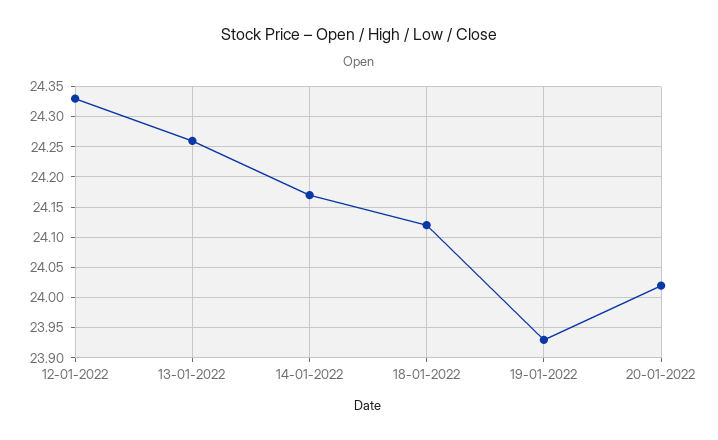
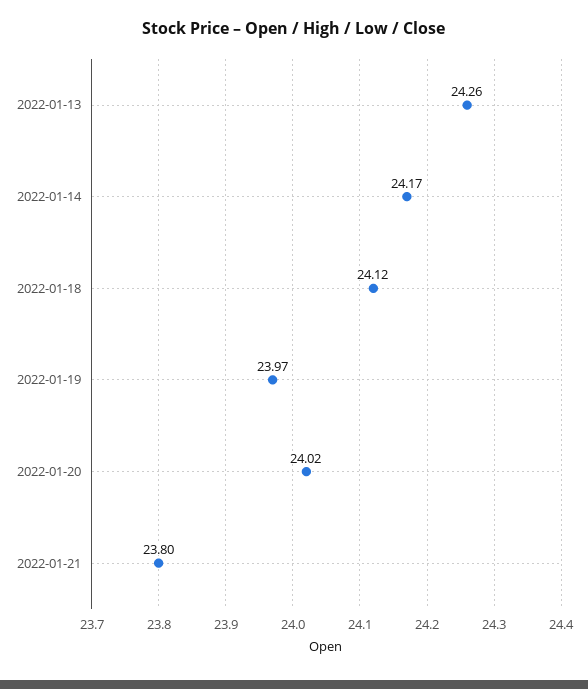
12-01-2022: 24.33 -> none
19-01-2022: 23.93 -> 23.97
2022-01-21: none -> 23.8

